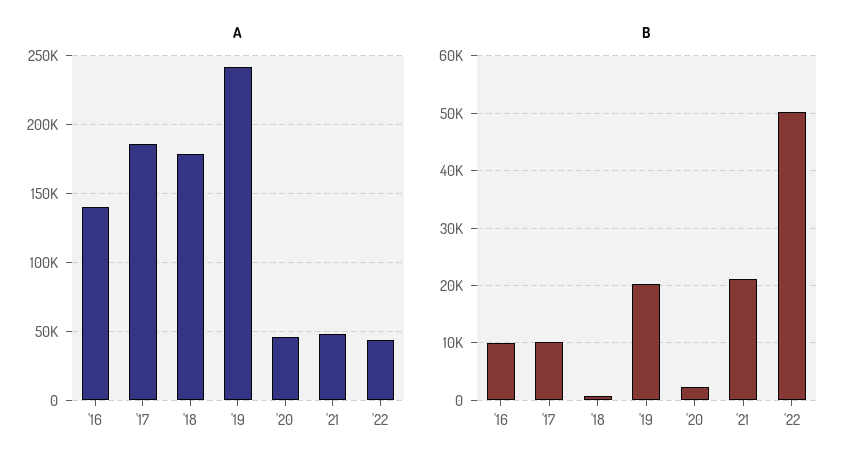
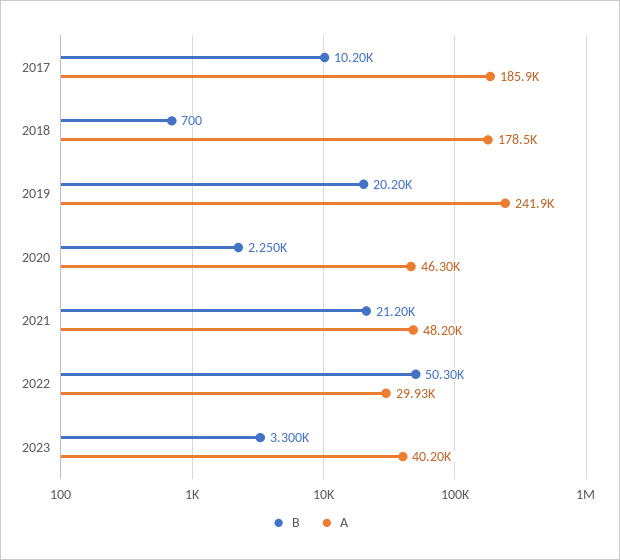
A, '16: 140000 -> none
A, '22: 45000 -> 29930
B, '16: 10000 -> none
B, 2023: none -> 3300
A, 2023: none -> 40200

